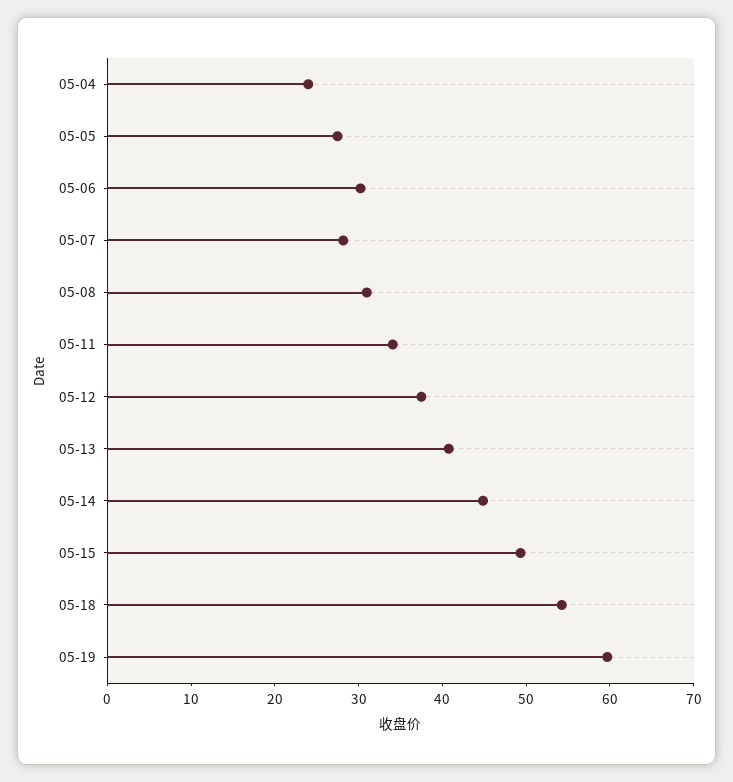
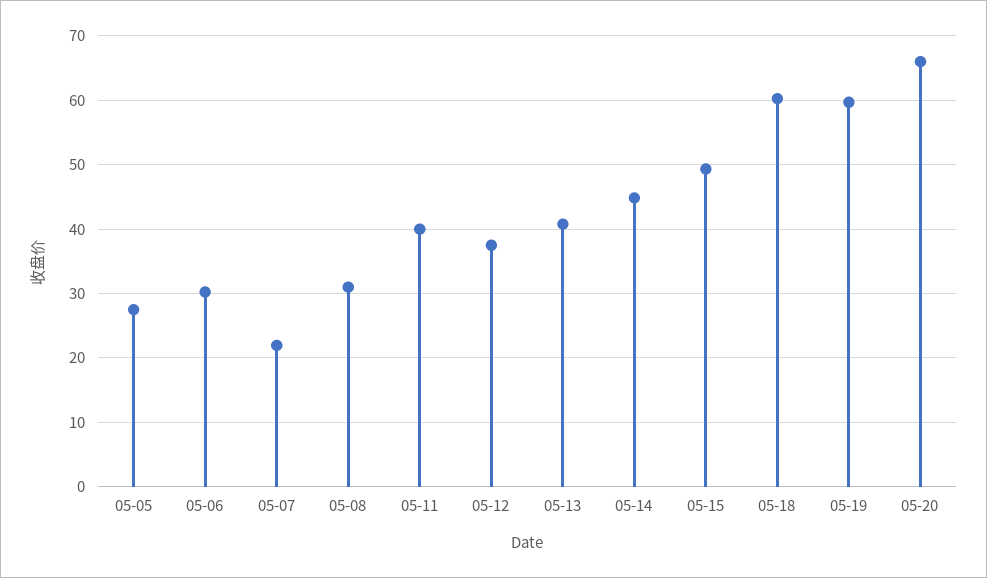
05-04: 24 -> none
05-07: 28 -> 22
05-11: 34 -> 40
05-18: 54 -> 60
05-20: none -> 66

